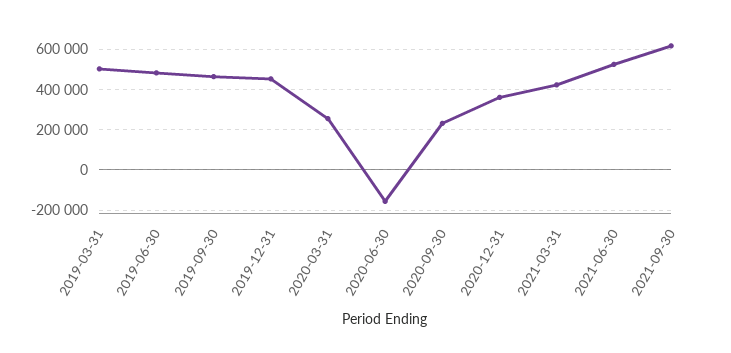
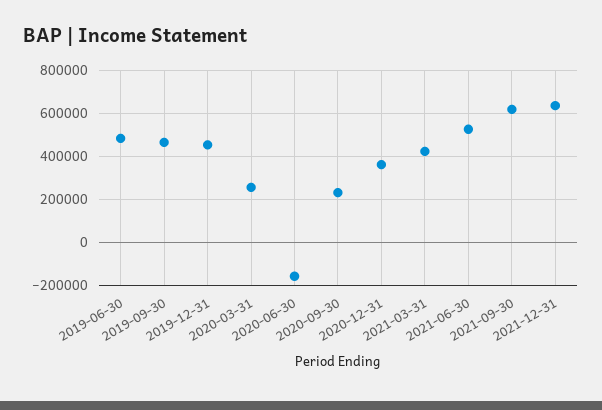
2019-03-31: 500000 -> none
2021-12-31: none -> 650000

